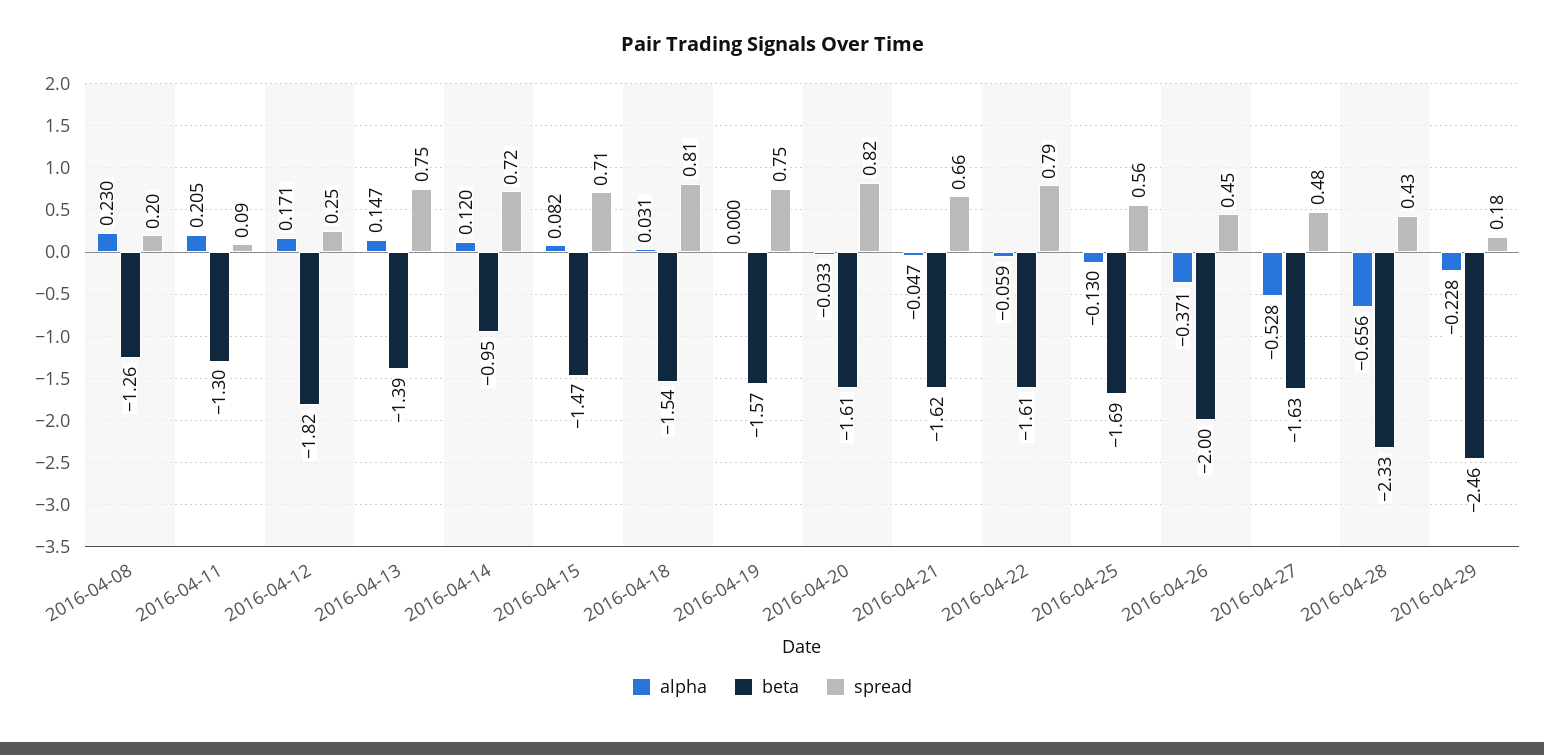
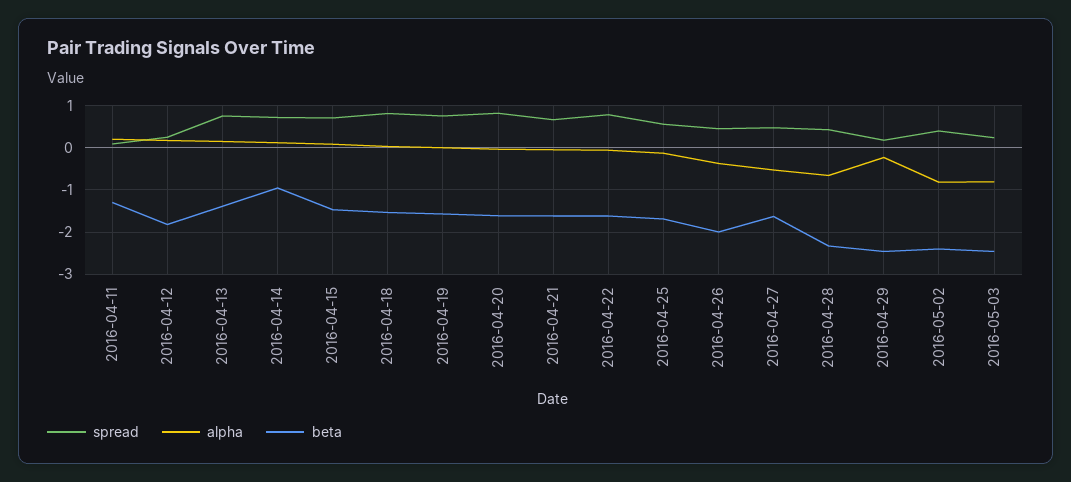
alpha, 2016-04-08: 0.23 -> none
beta, 2016-04-08: -1.26 -> none
spread, 2016-04-08: 0.2 -> none
spread, 2016-05-02: none -> 0.4
alpha, 2016-05-02: none -> -0.8
beta, 2016-05-02: none -> -2.4
spread, 2016-05-03: none -> 0.2
alpha, 2016-05-03: none -> -0.8
beta, 2016-05-03: none -> -2.4

